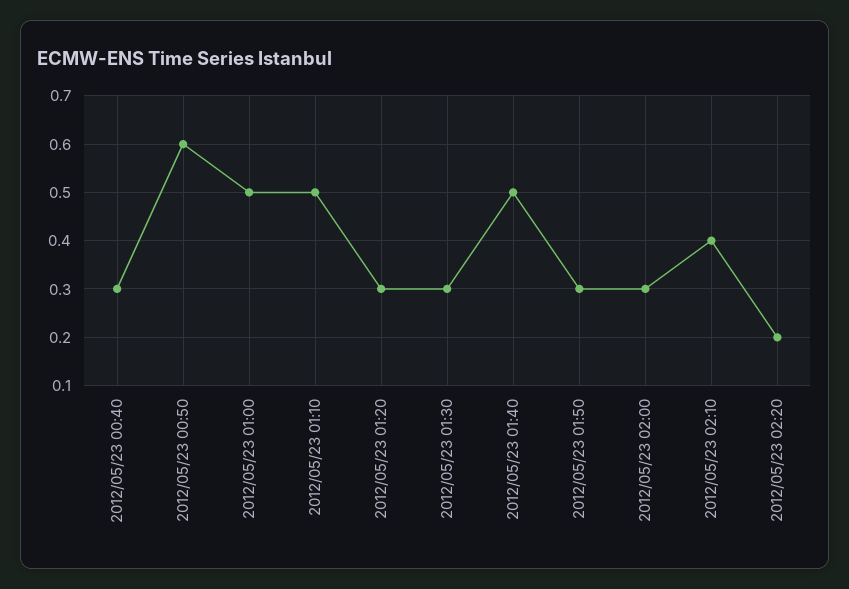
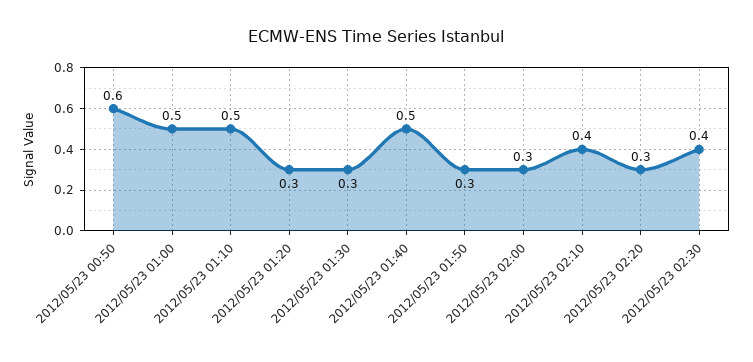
2012/05/23 00:40: 0.3 -> none
2012/05/23 02:20: 0.2 -> 0.3
2012/05/23 02:30: none -> 0.4

